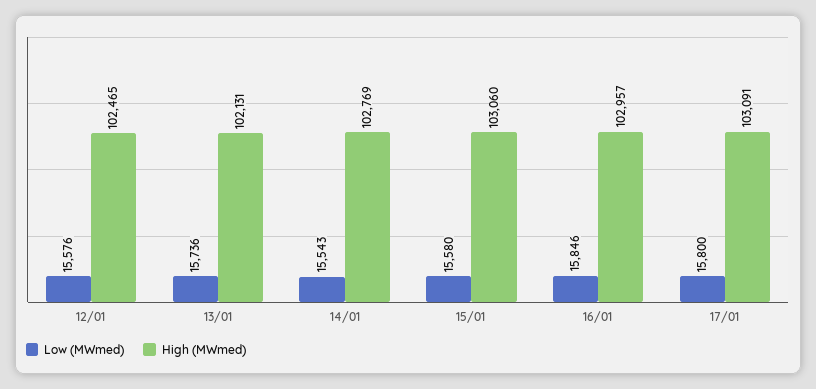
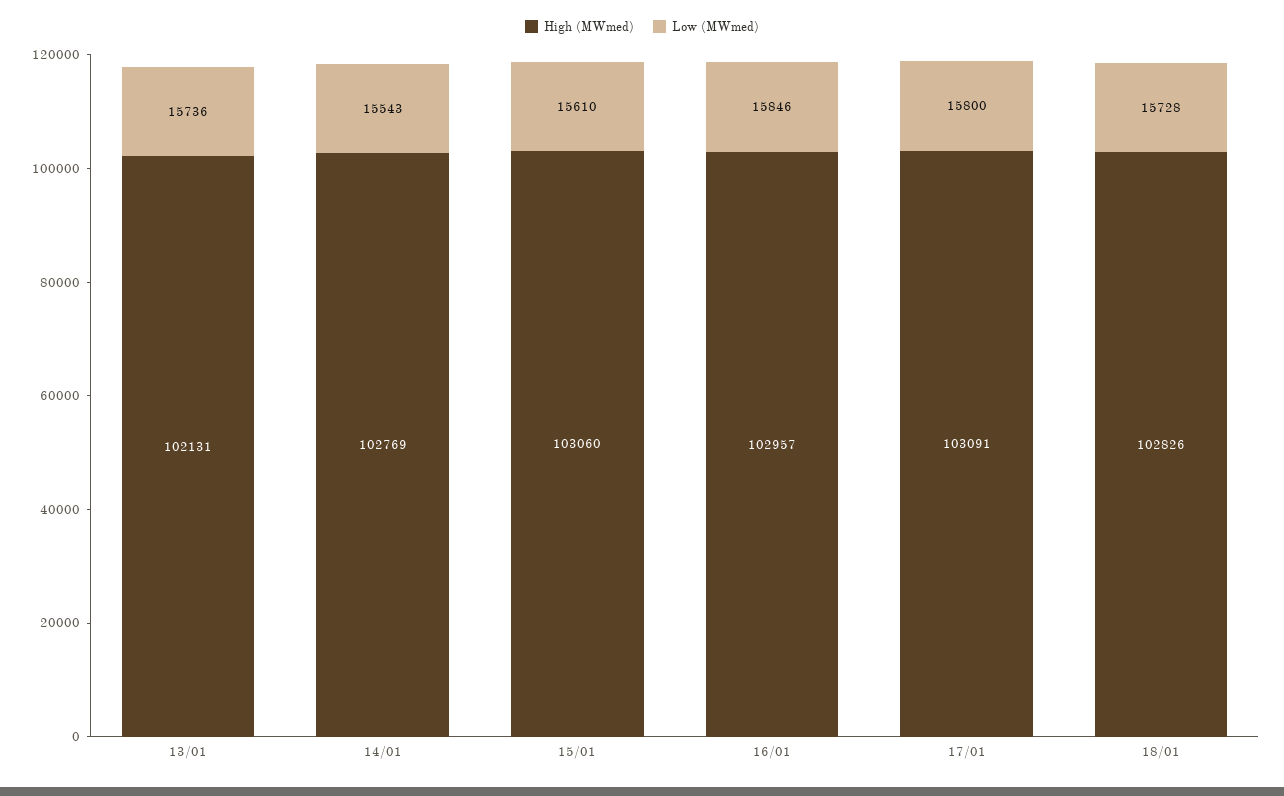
Low (MWmed), 12/01: 15576 -> none
High (MWmed), 12/01: 102465 -> none
Low (MWmed), 15/01: 15580 -> 15610
High (MWmed), 18/01: none -> 102826
Low (MWmed), 18/01: none -> 15728

